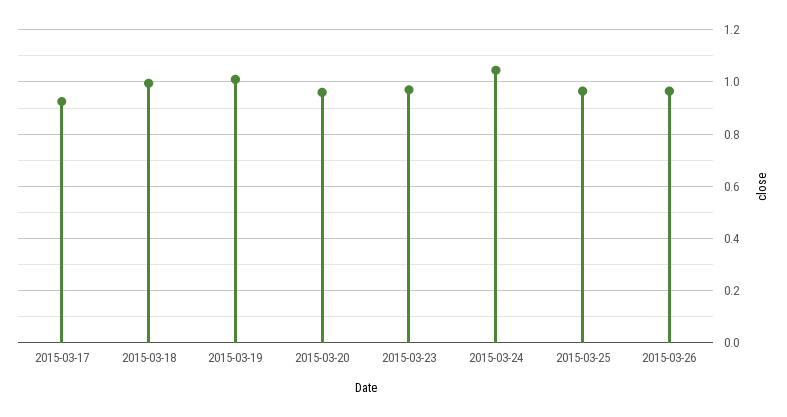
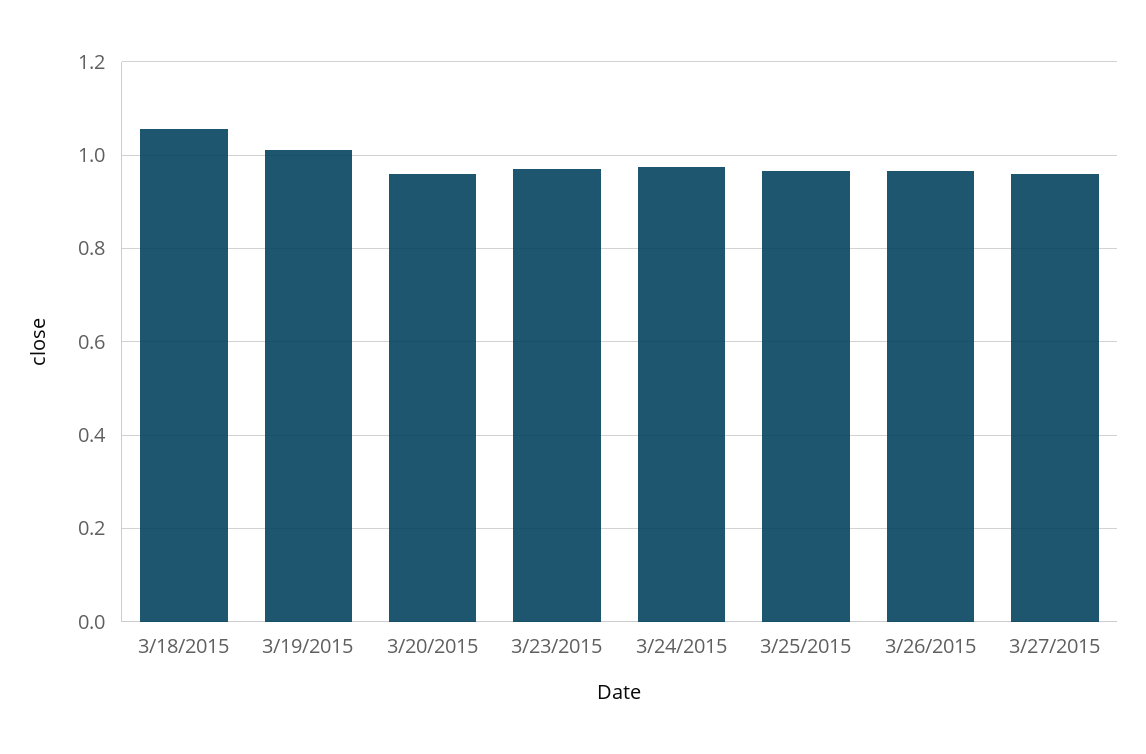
2015-03-17: 0.925 -> none
2015-03-18: 1 -> 1.06
2015-03-24: 1.05 -> 0.98
3/27/2015: none -> 0.96

